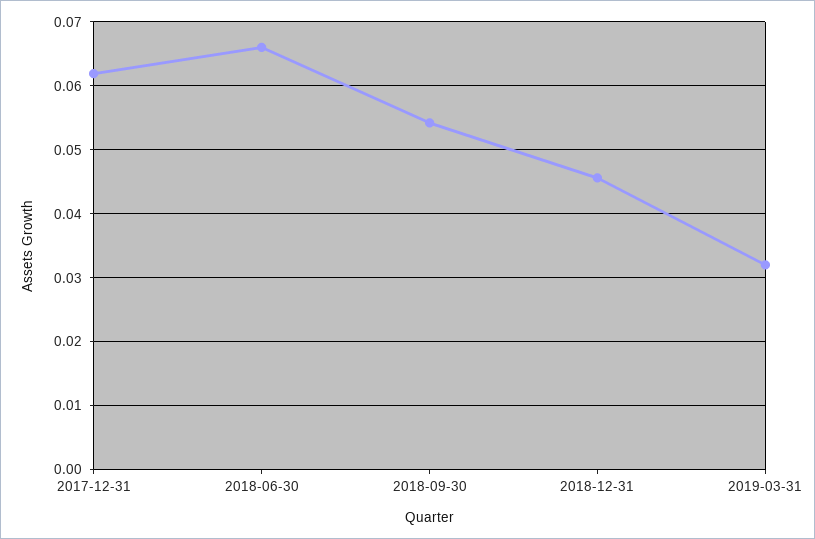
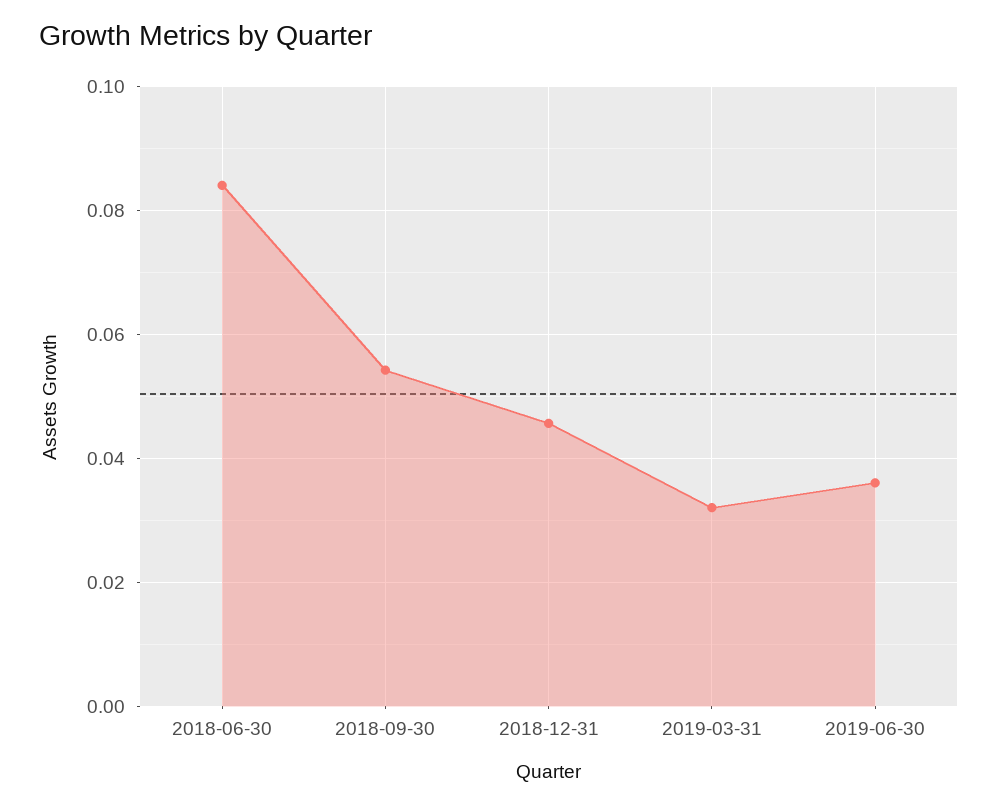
2017-12-31: 0.062 -> none
2018-06-30: 0.066 -> 0.084
2019-06-30: none -> 0.036

